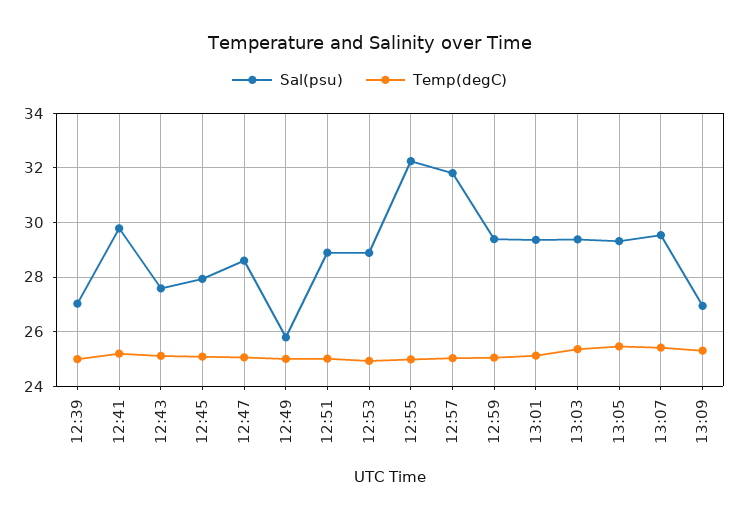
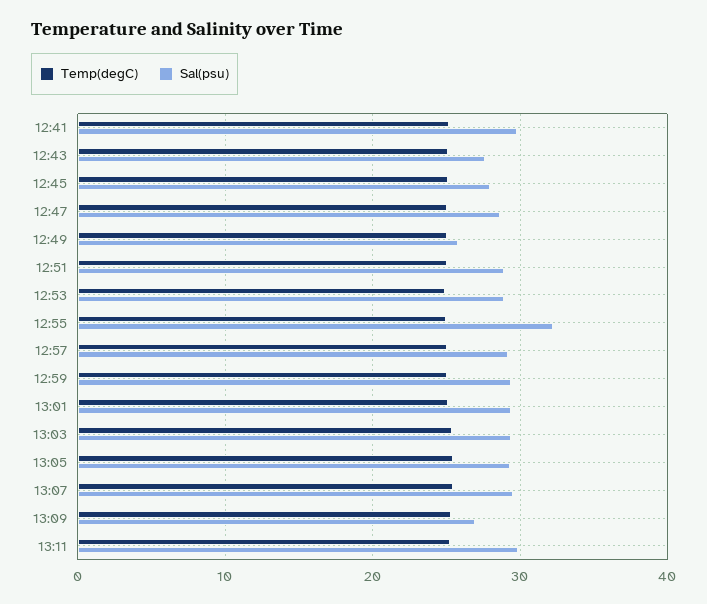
Sal(psu), 12:39: 27 -> none
Temp(degC), 12:39: 25 -> none
Sal(psu), 12:57: 31.75 -> 29
Temp(degC), 13:11: none -> 25
Sal(psu), 13:11: none -> 30

